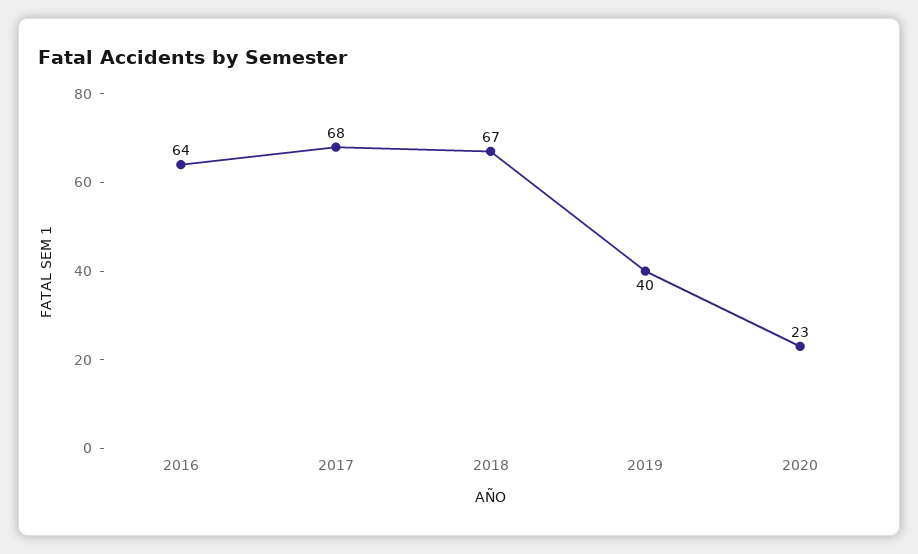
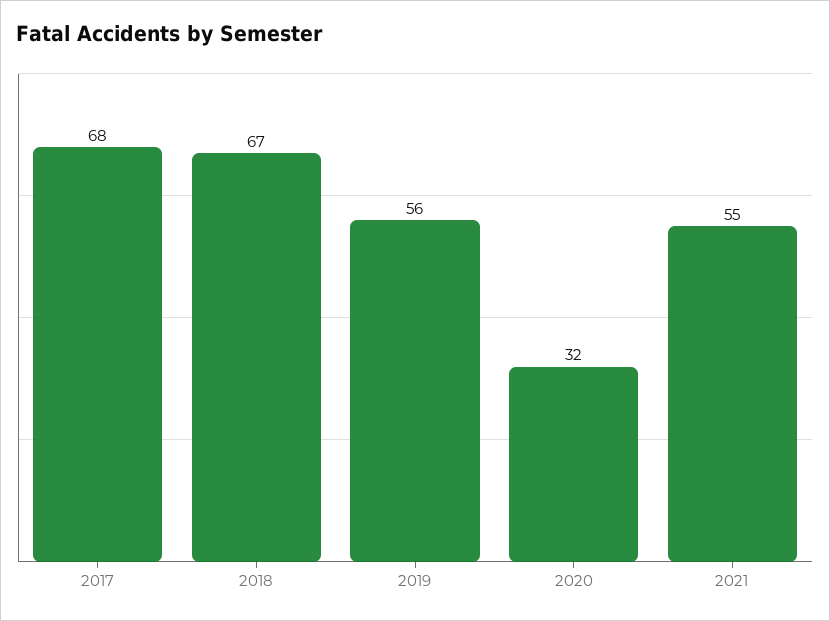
2016: 64 -> none
2019: 40 -> 56
2020: 23 -> 32
2021: none -> 55

